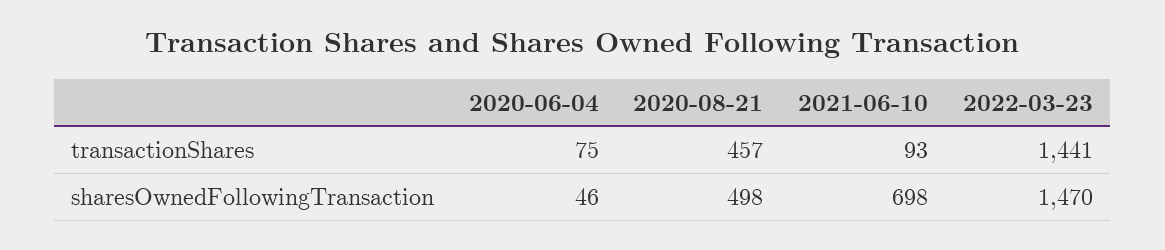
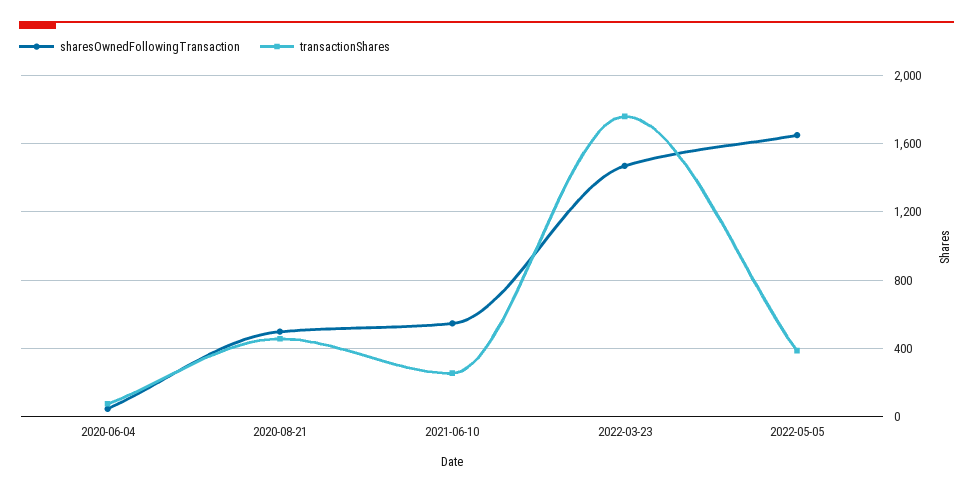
transactionShares, 2021-06-10: 93 -> 250
transactionShares, 2022-03-23: 1441 -> 1750
sharesOwnedFollowingTransaction, 2021-06-10: 698 -> 550
sharesOwnedFollowingTransaction, 2022-05-05: none -> 1650
transactionShares, 2022-05-05: none -> 400

